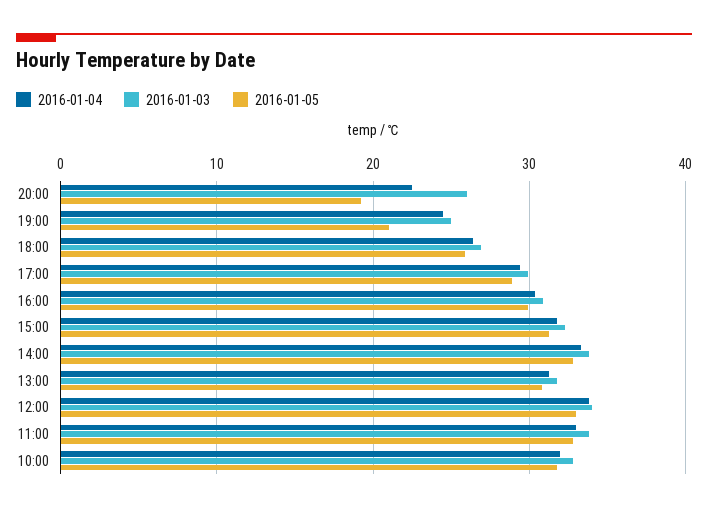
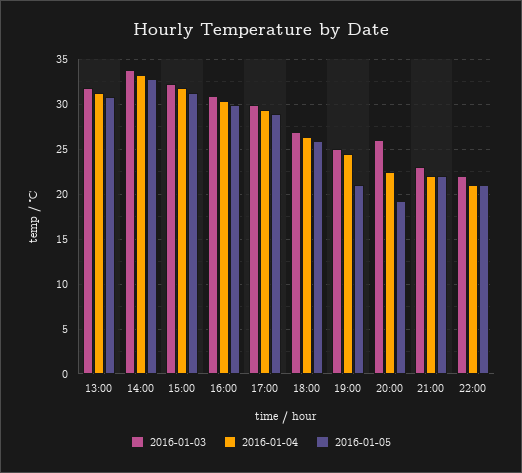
2016-01-04, 12:00: 34 -> none
2016-01-03, 12:00: 34 -> none
2016-01-05, 12:00: 33 -> none
2016-01-04, 11:00: 33 -> none
2016-01-03, 11:00: 34 -> none
2016-01-05, 11:00: 33 -> none
2016-01-04, 10:00: 32 -> none
2016-01-03, 10:00: 33 -> none
2016-01-05, 10:00: 32 -> none
2016-01-03, 21:00: none -> 23
2016-01-04, 21:00: none -> 22
2016-01-05, 21:00: none -> 22
2016-01-03, 22:00: none -> 22
2016-01-04, 22:00: none -> 21
2016-01-05, 22:00: none -> 21

